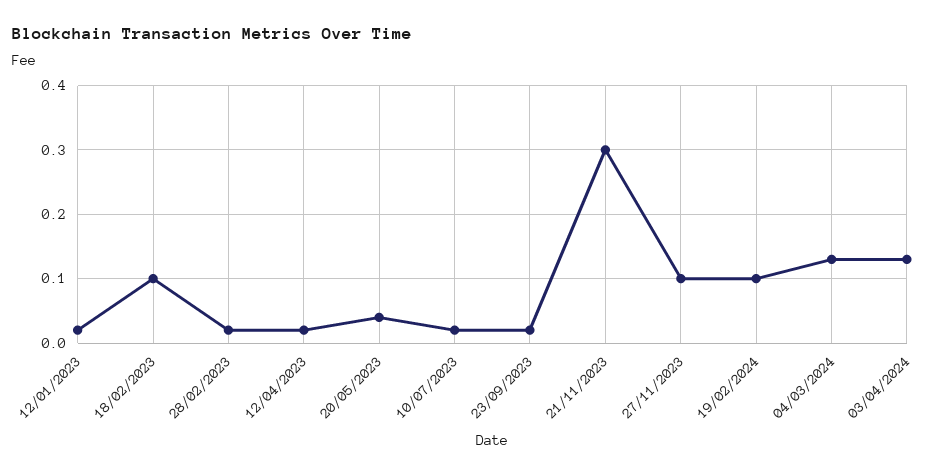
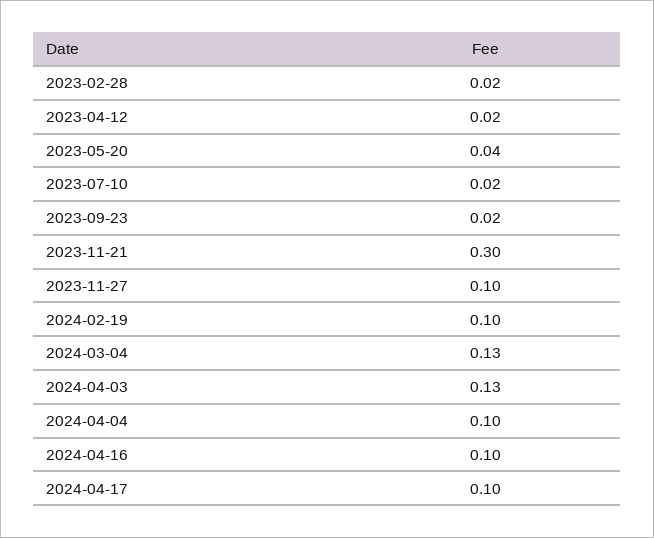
12/01/2023: 0.02 -> none
18/02/2023: 0.1 -> none
2024-04-04: none -> 0.1
2024-04-16: none -> 0.1
2024-04-17: none -> 0.1

